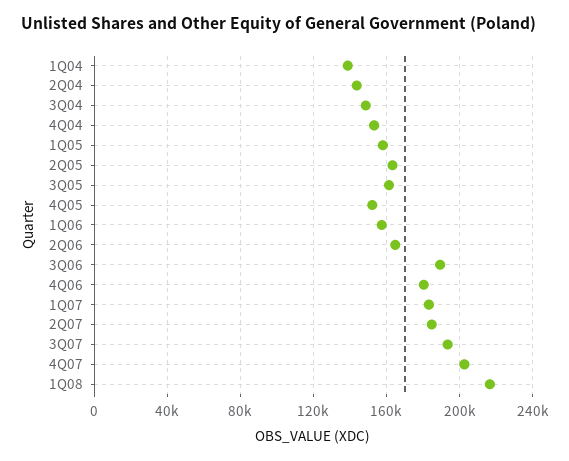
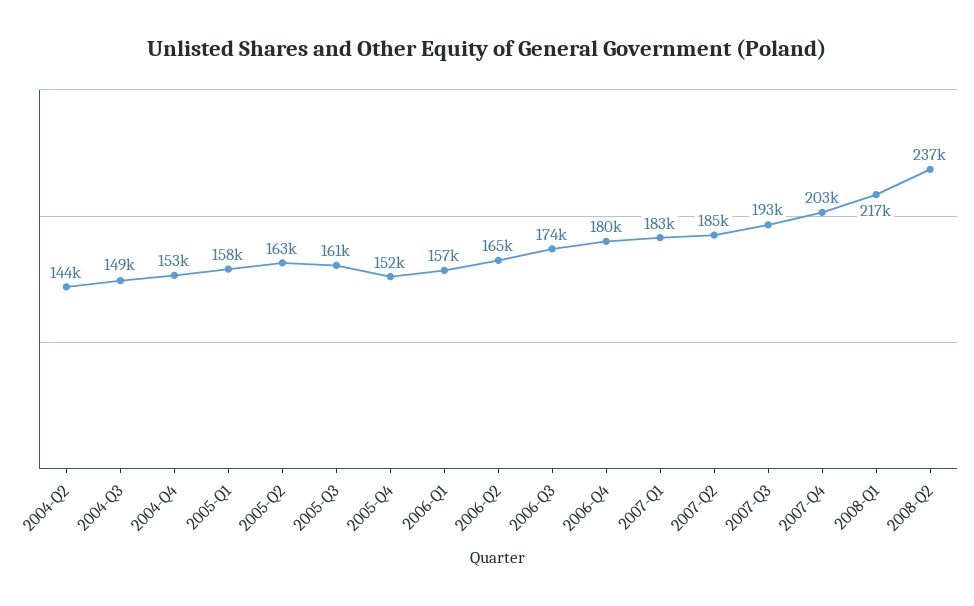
1Q04: 140000 -> none
3Q06: 190000 -> 174000
2008-Q2: none -> 237000

